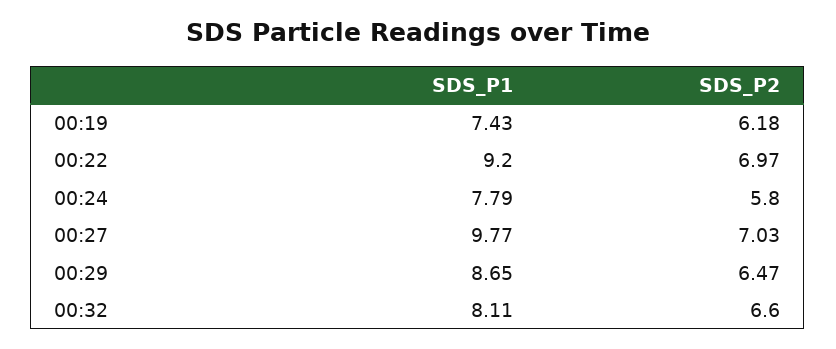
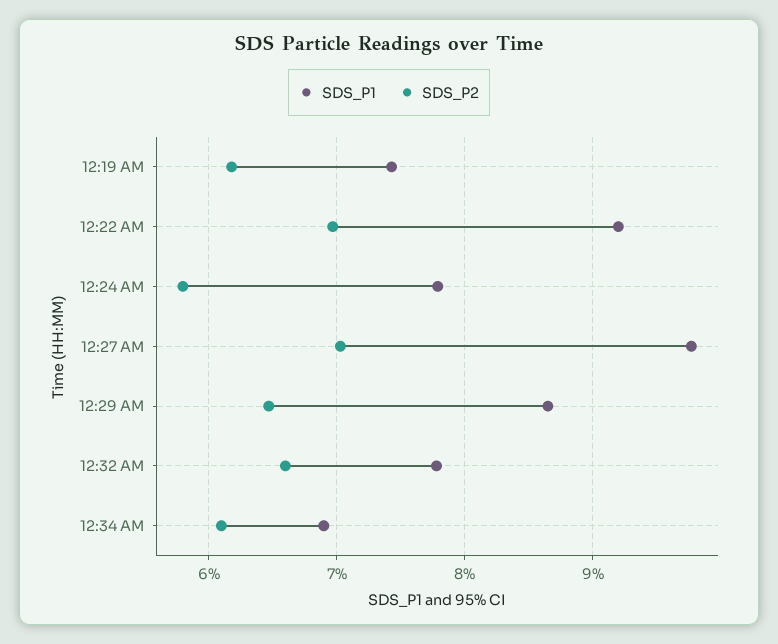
SDS_P1, 00:32: 8.11 -> 7.8
SDS_P1, 12:34 AM: none -> 6.9
SDS_P2, 12:34 AM: none -> 6.1

